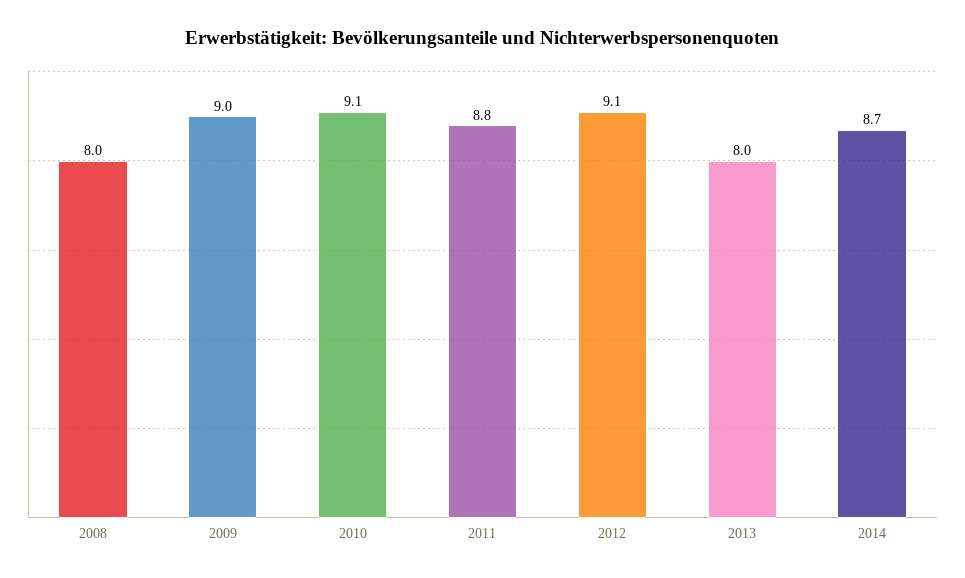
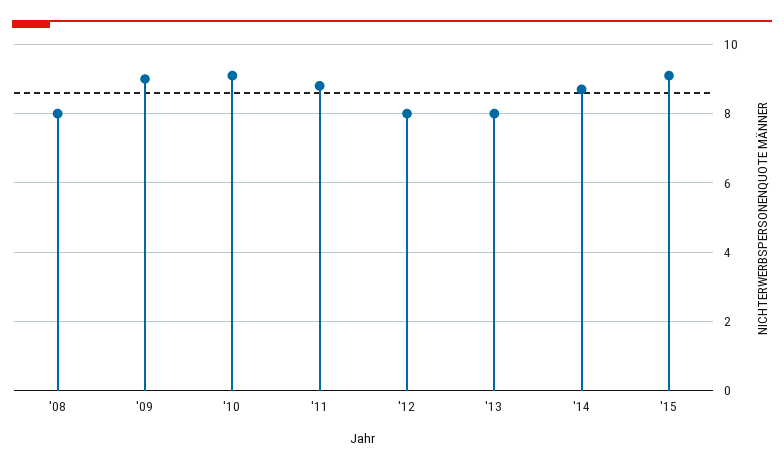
2012: 9.1 -> 8
'15: none -> 9

